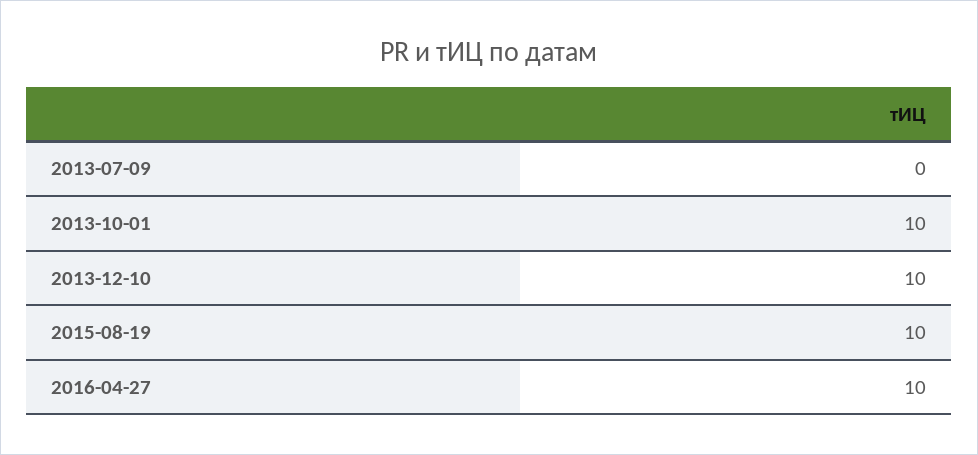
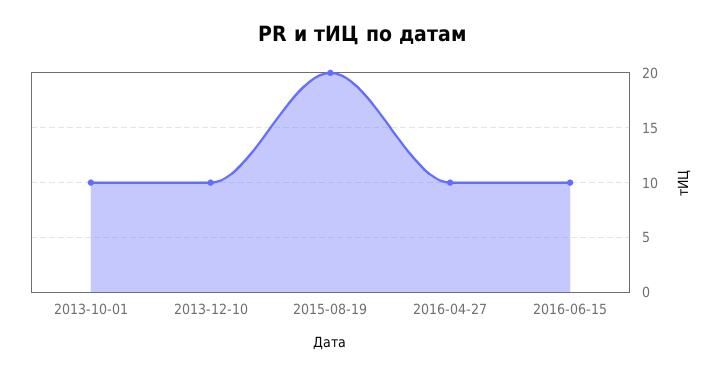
2013-07-09: 0 -> none
2015-08-19: 10 -> 20
2016-06-15: none -> 10

